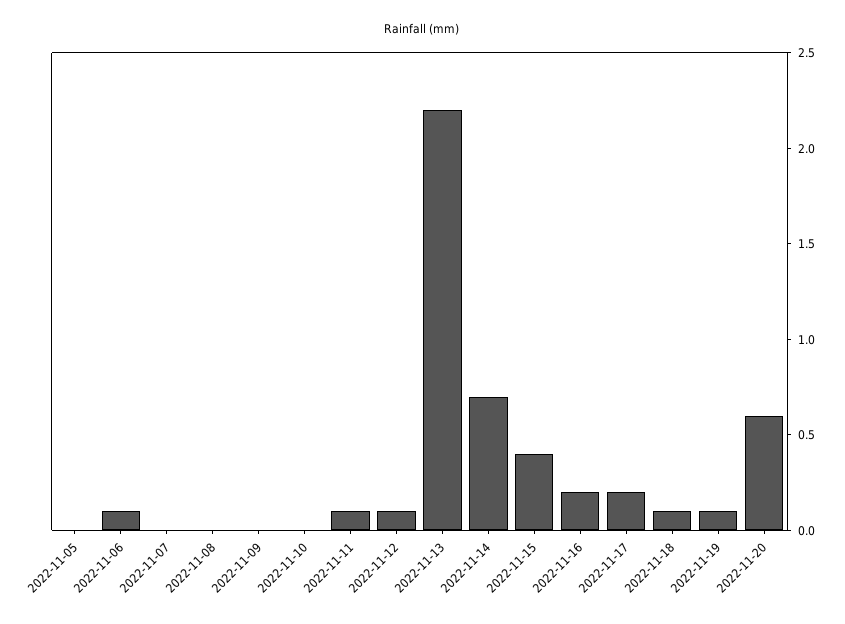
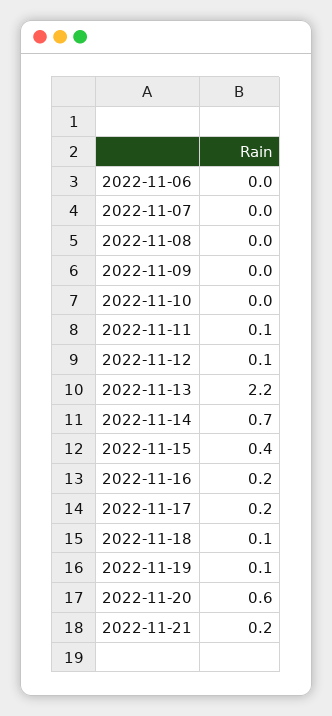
2022-11-05: 0 -> none
2022-11-06: 0.1 -> 0
2022-11-21: none -> 0.2

